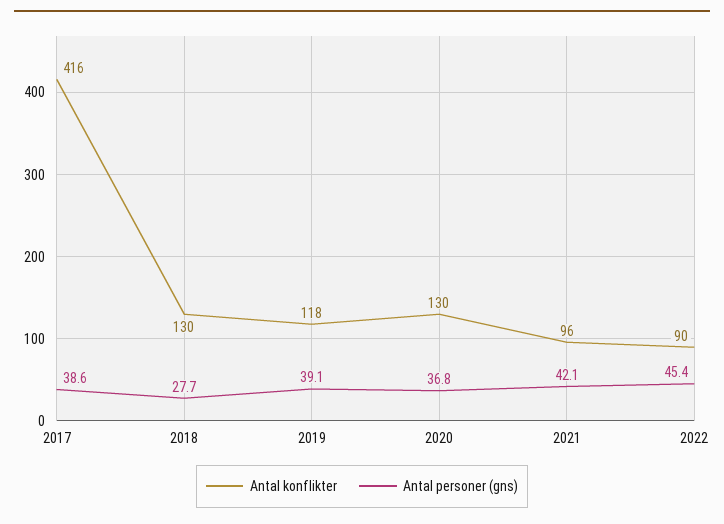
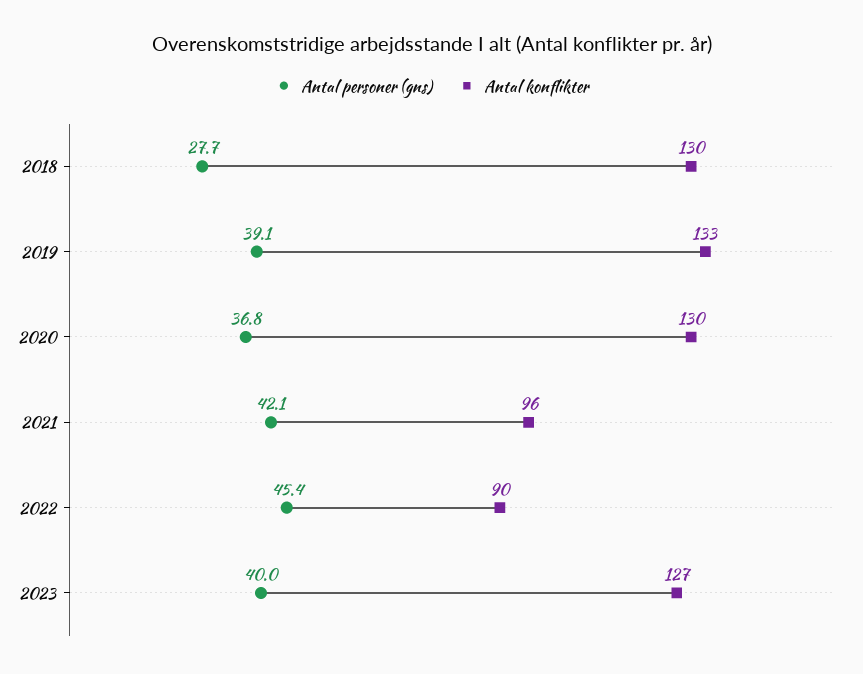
Antal konflikter, 2017: 416 -> none
Antal personer (gns), 2017: 38.6 -> none
Antal konflikter, 2019: 118 -> 133
Antal personer (gns), 2023: none -> 40
Antal konflikter, 2023: none -> 127

